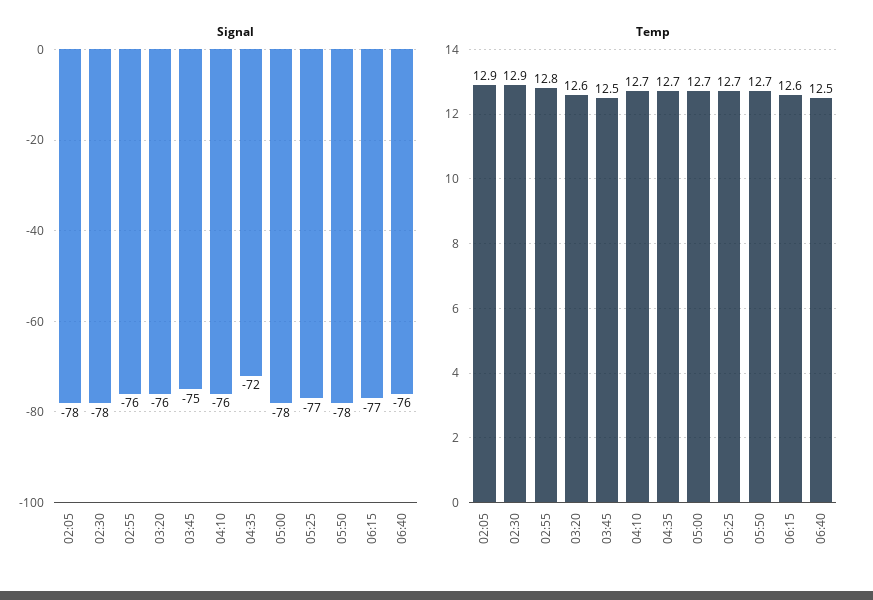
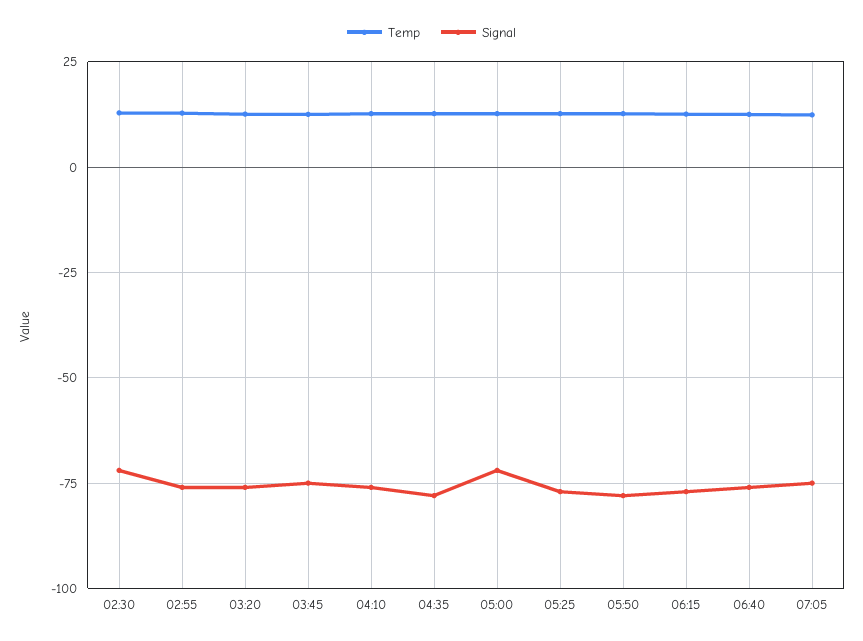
Signal, 02:05: -78 -> none
Signal, 02:30: -78 -> -72.5
Signal, 04:35: -72 -> -77.5
Signal, 05:00: -78 -> -72.5
Temp, 02:05: 12.9 -> none
Temp, 07:05: none -> 12.5
Signal, 07:05: none -> -75

